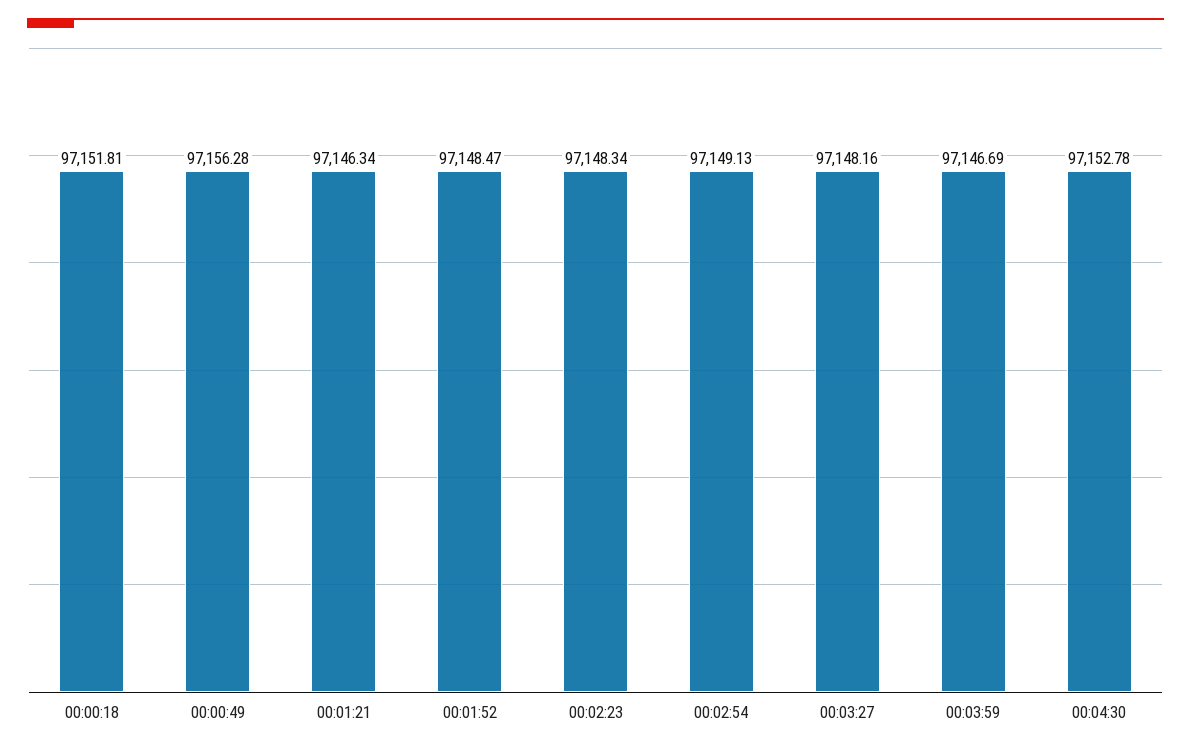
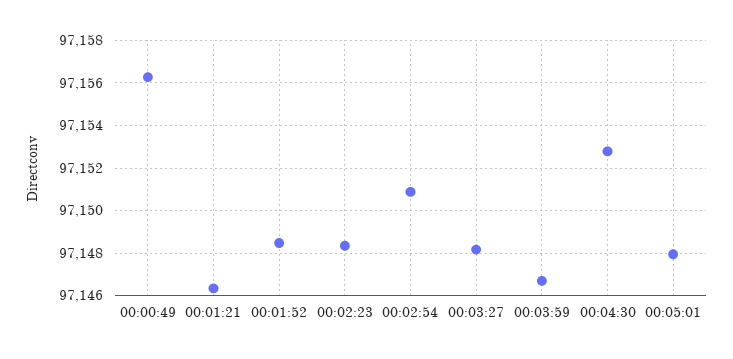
00:00:18: 97151.81 -> none
00:02:54: 97149.13 -> 97151
00:05:01: none -> 97148

